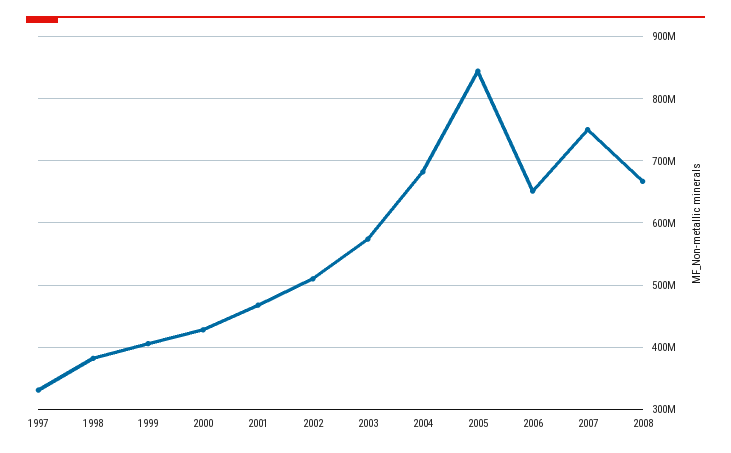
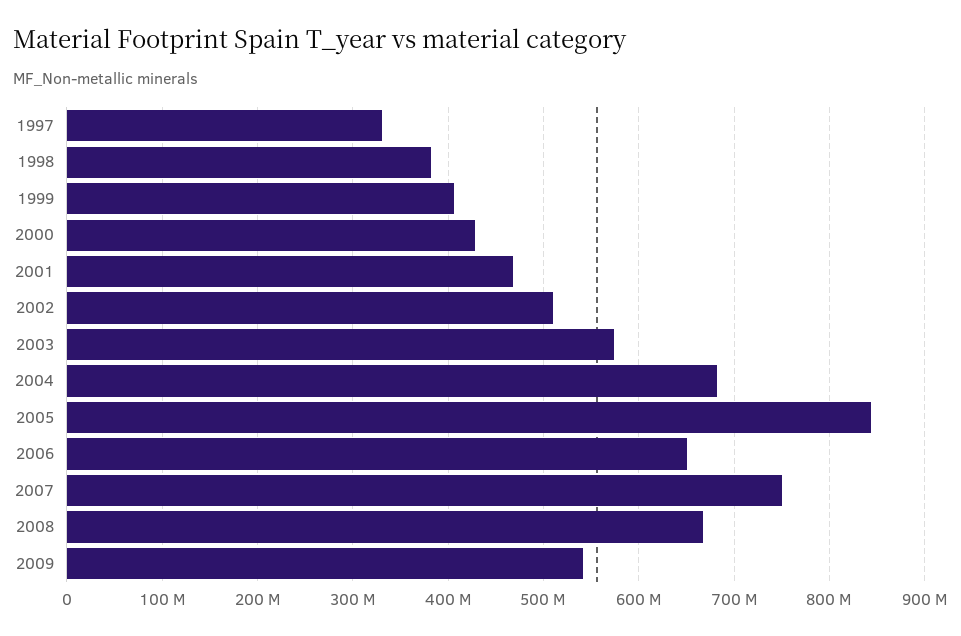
2009: none -> 540000000

